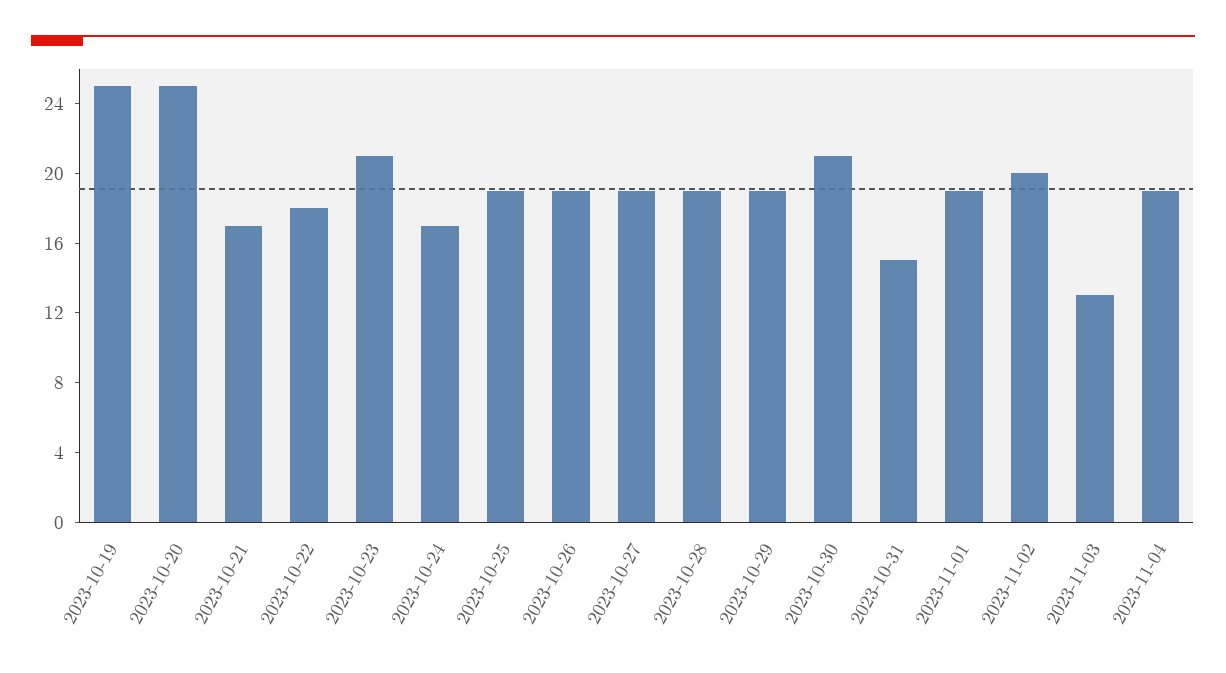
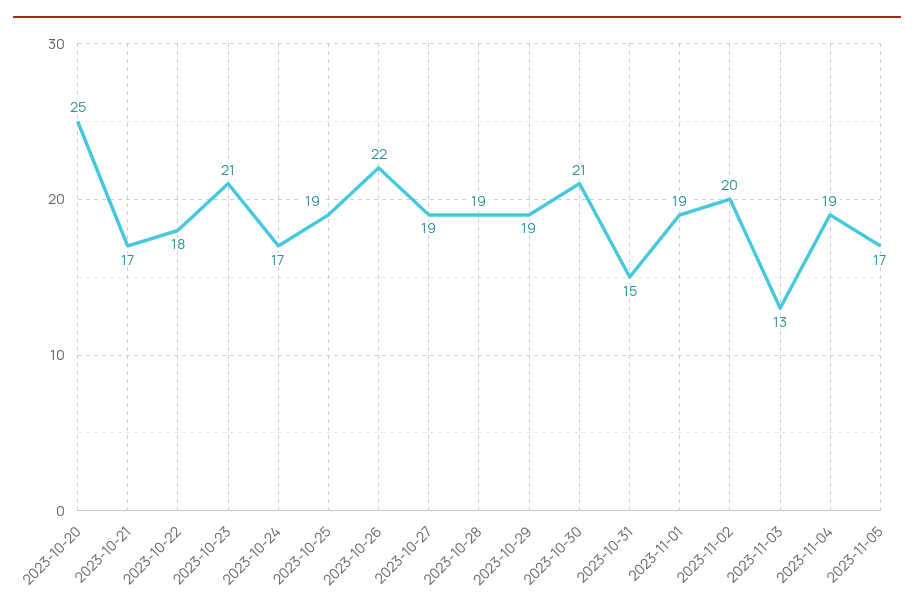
2023-10-19: 25 -> none
2023-10-26: 19 -> 22
2023-11-05: none -> 17

